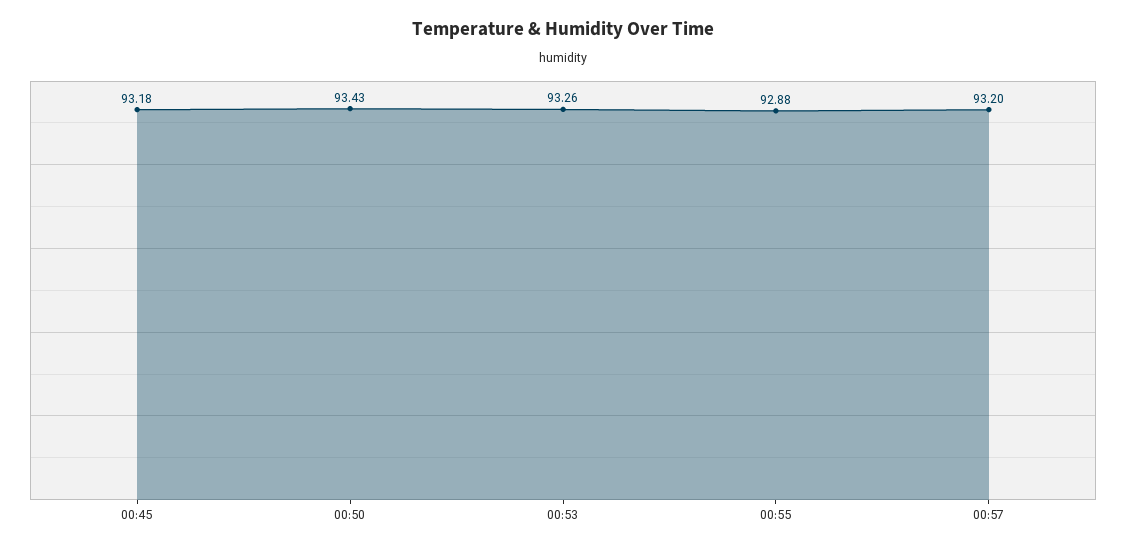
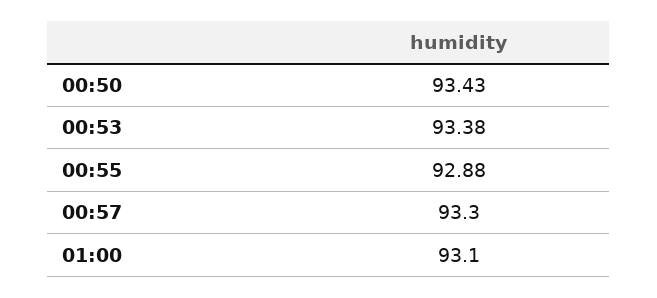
00:45: 93.18 -> none
00:53: 93.26 -> 93.38
00:57: 93.2 -> 93.3
01:00: none -> 93.1

